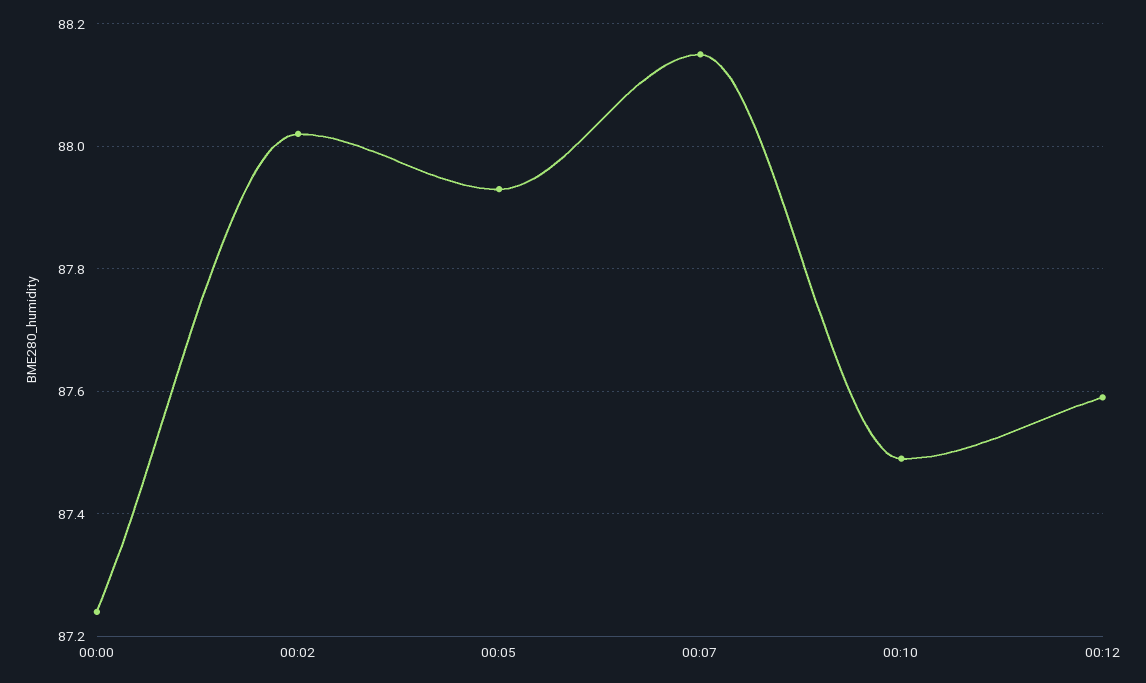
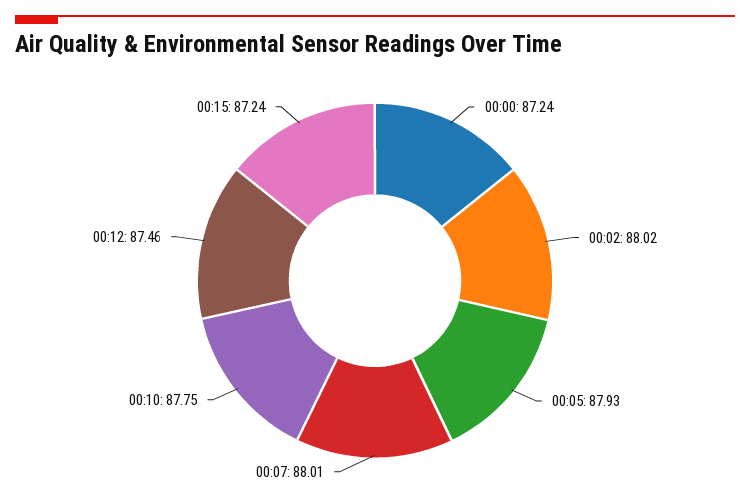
00:07: 88.15 -> 88.01
00:10: 87.5 -> 87.75
00:12: 87.6 -> 87.46
00:15: none -> 87.24

